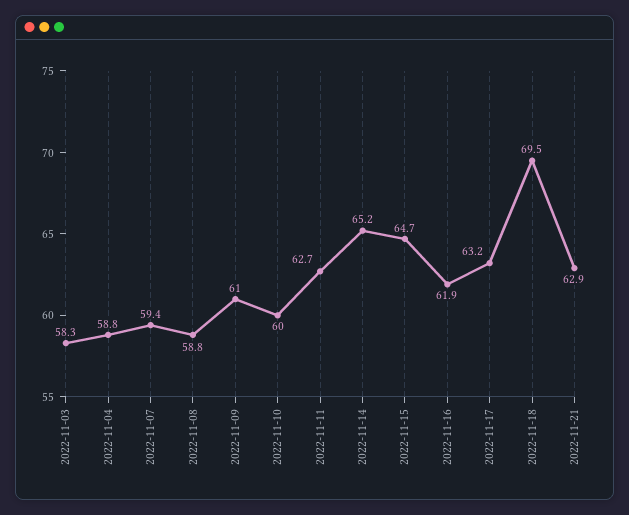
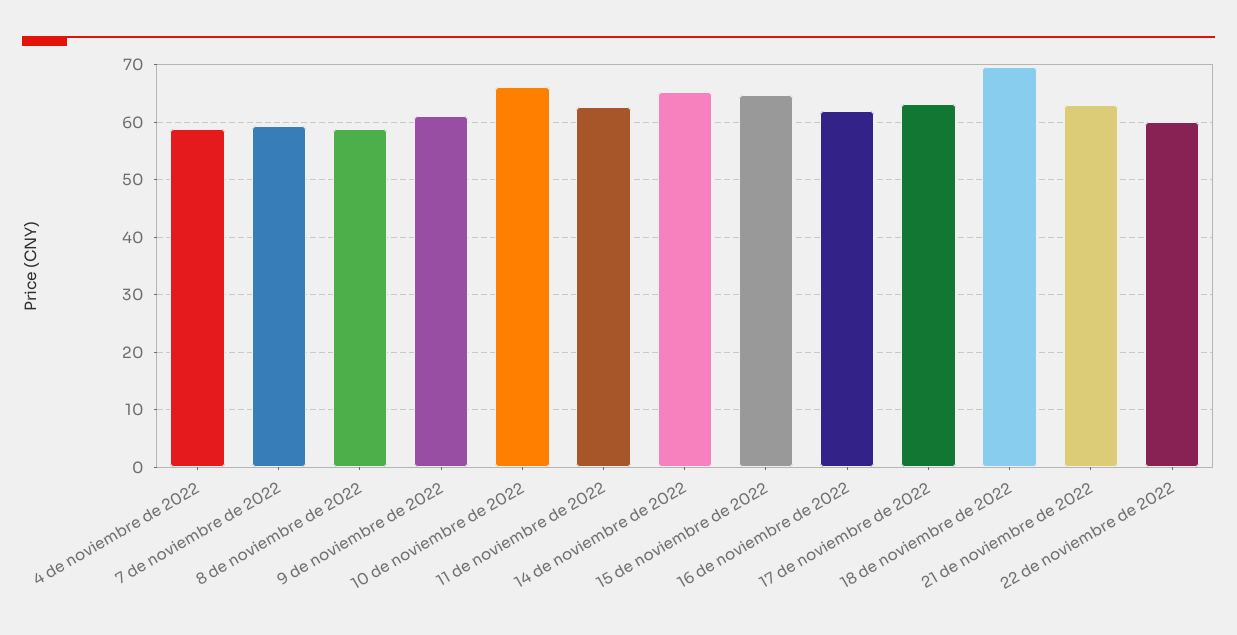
2022-11-03: 58.3 -> none
2022-11-10: 60 -> 66
22 de noviembre de 2022: none -> 60

